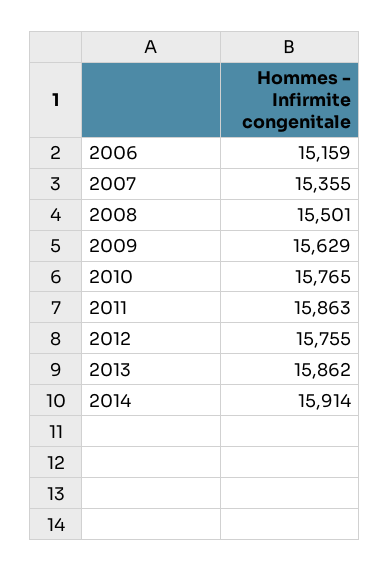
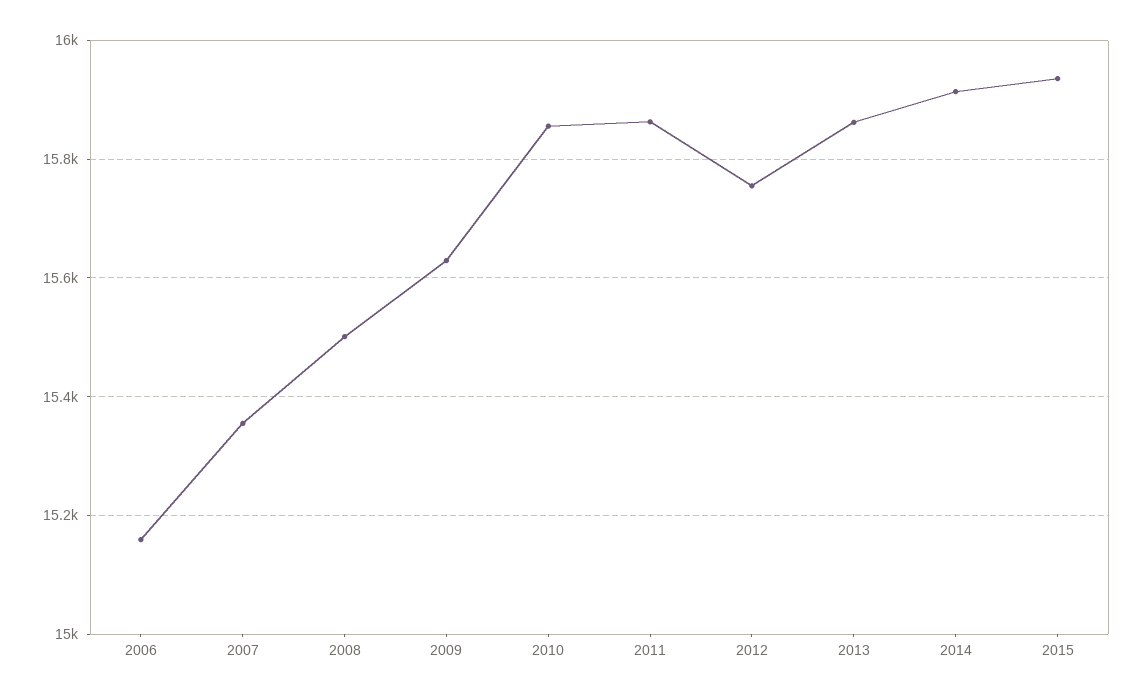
2010: 15765 -> 15860
2015: none -> 15940

